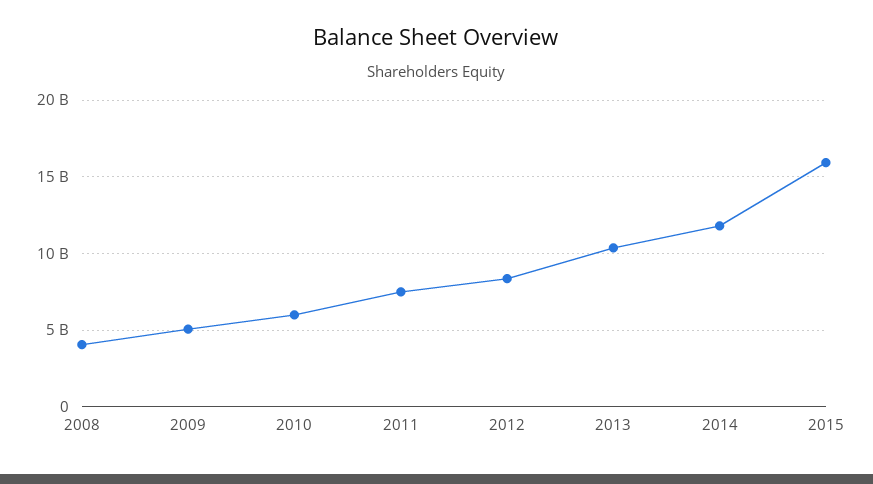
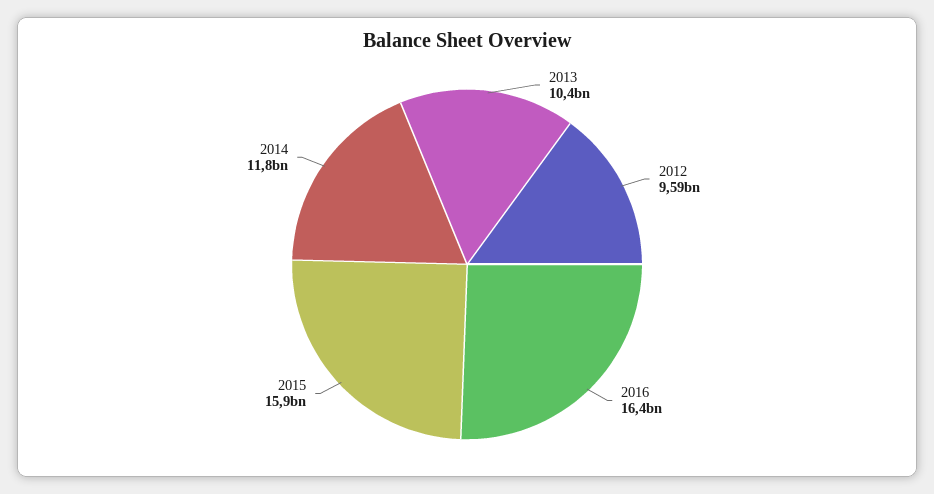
2008: 4000000000 -> none
2009: 5000000000 -> none
2010: 6000000000 -> none
2011: 7500000000 -> none
2012: 8500000000 -> 9590000000
2016: none -> 16400000000

